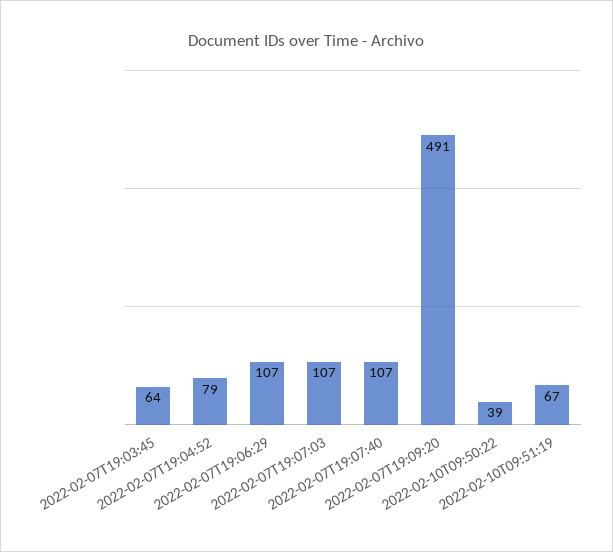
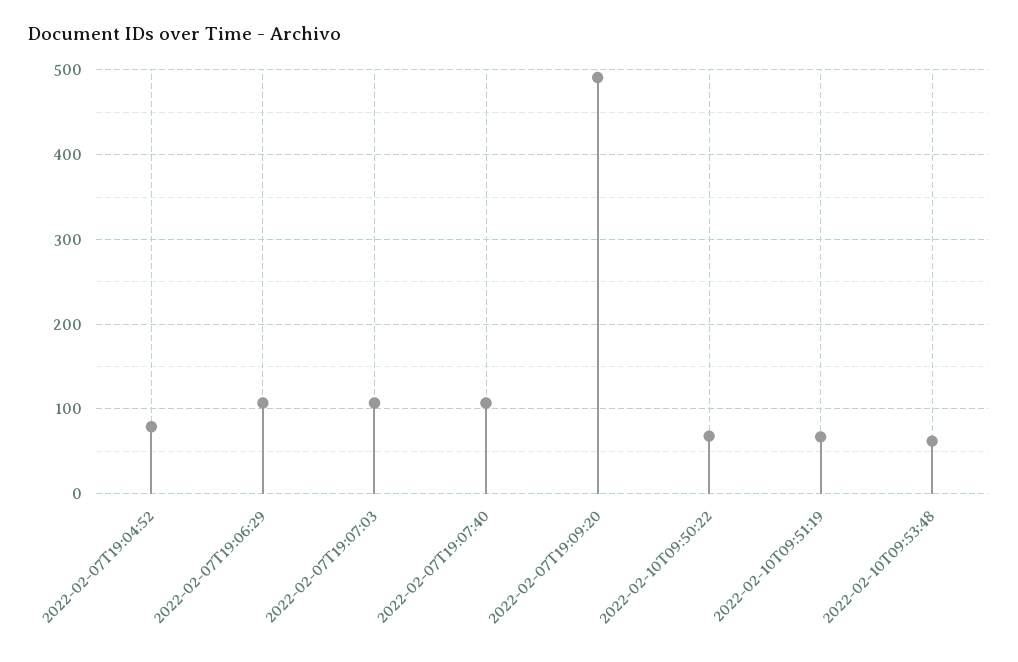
2022-02-07T19:03:45: 64 -> none
2022-02-10T09:50:22: 39 -> 70
2022-02-10T09:53:48: none -> 60

